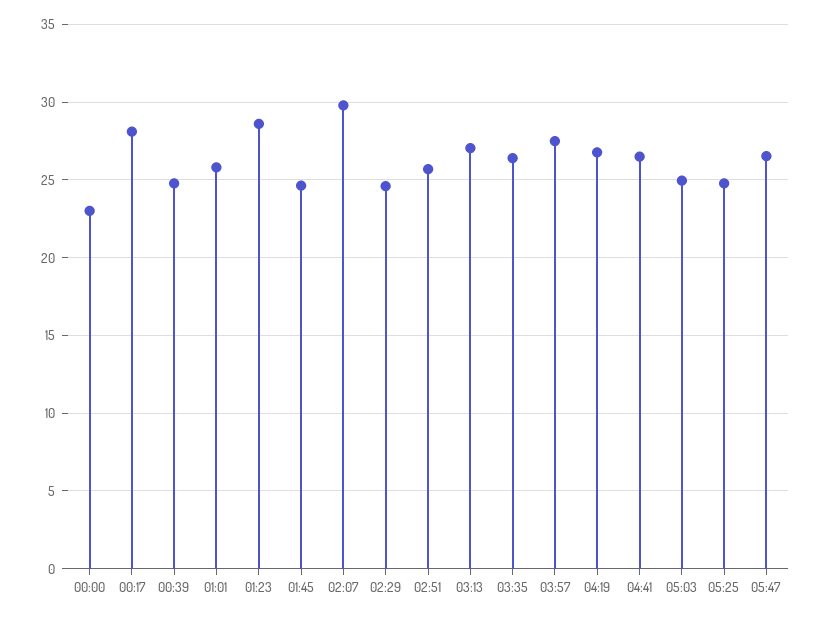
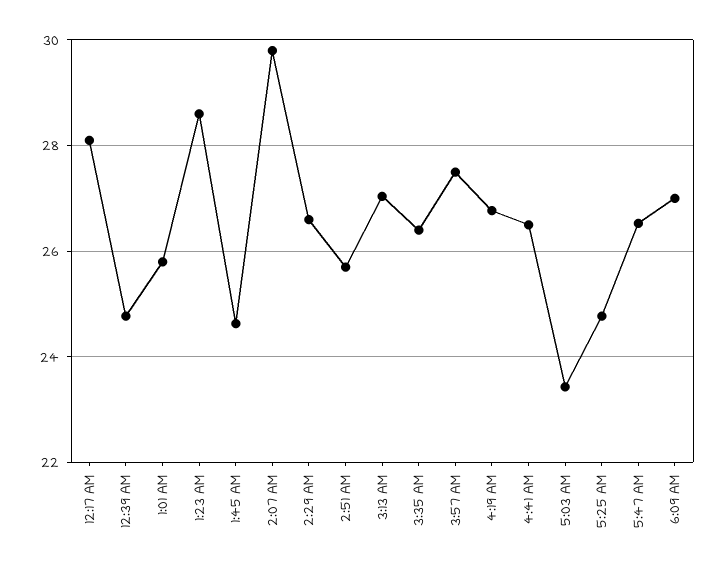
00:00: 23 -> none
02:29: 24.5 -> 26.6
05:03: 25 -> 23.4
6:09 AM: none -> 27

